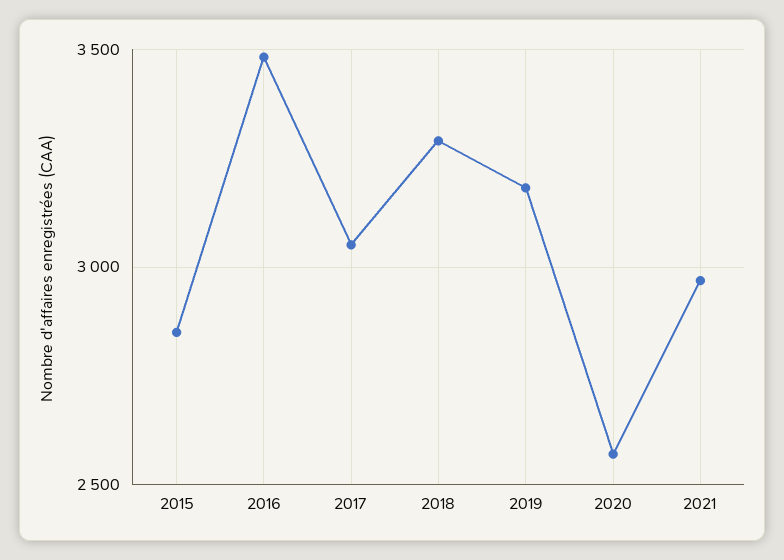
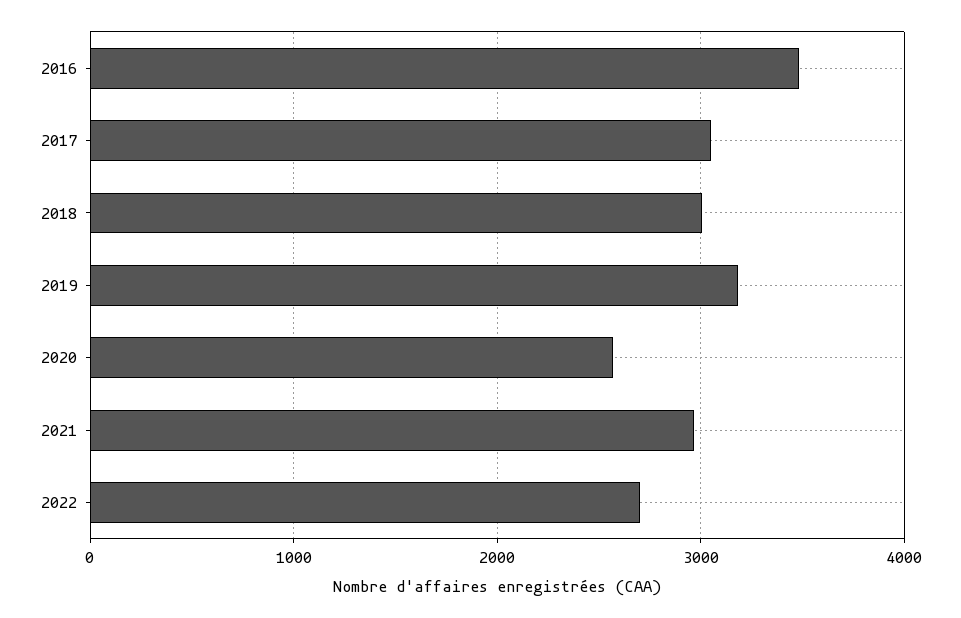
2015: 2850 -> none
2018: 3300 -> 3000
2022: none -> 2700

